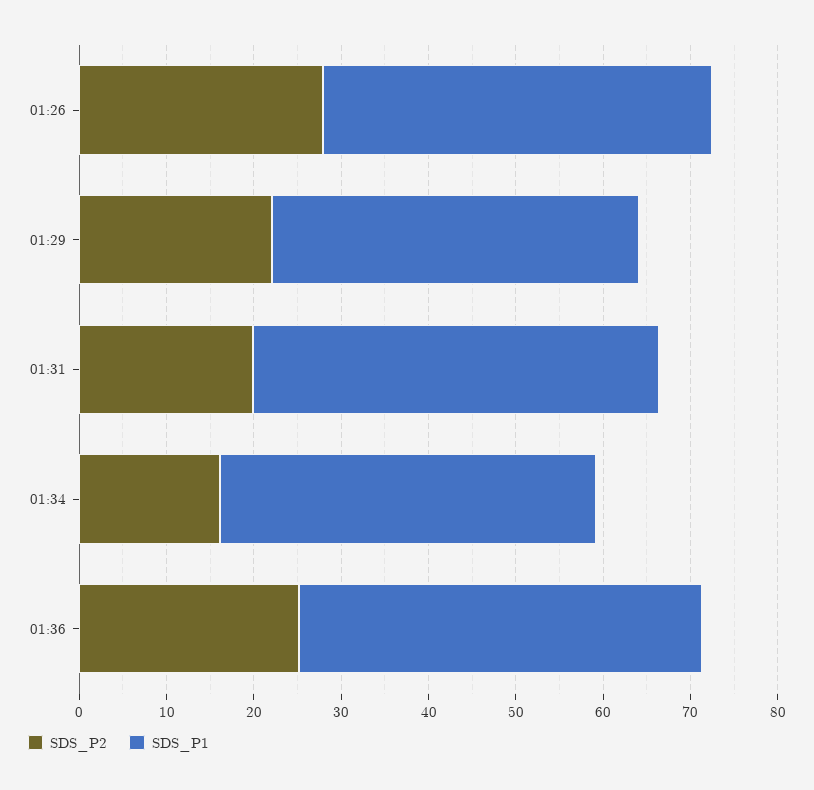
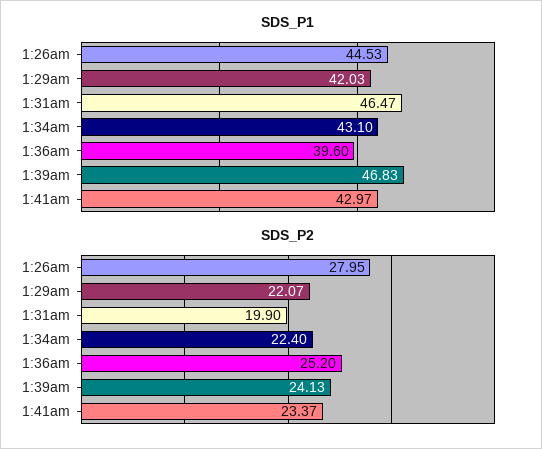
SDS_P2, 01:34: 16 -> 22.4
SDS_P1, 01:36: 46 -> 39.6
SDS_P1, 1:39am: none -> 46.83
SDS_P1, 1:41am: none -> 42.97
SDS_P2, 1:39am: none -> 24.13
SDS_P2, 1:41am: none -> 23.37

